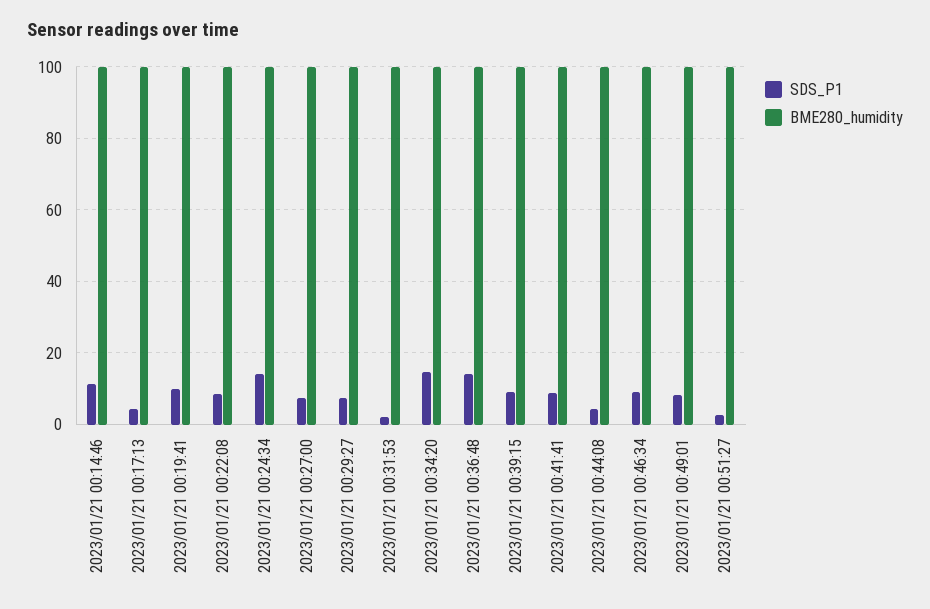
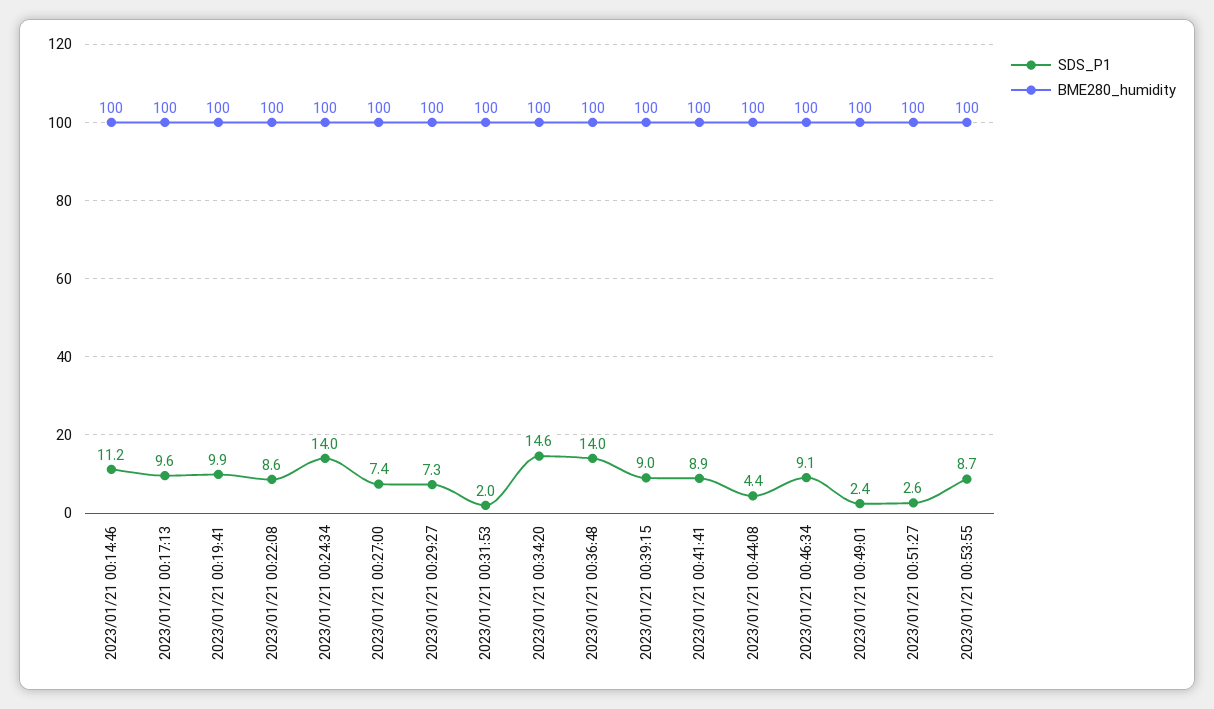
SDS_P1, 2023/01/21 00:17:13: 4 -> 9.6
SDS_P1, 2023/01/21 00:49:01: 8 -> 2.4
SDS_P1, 2023/01/21 00:53:55: none -> 8.7
BME280_humidity, 2023/01/21 00:53:55: none -> 100

